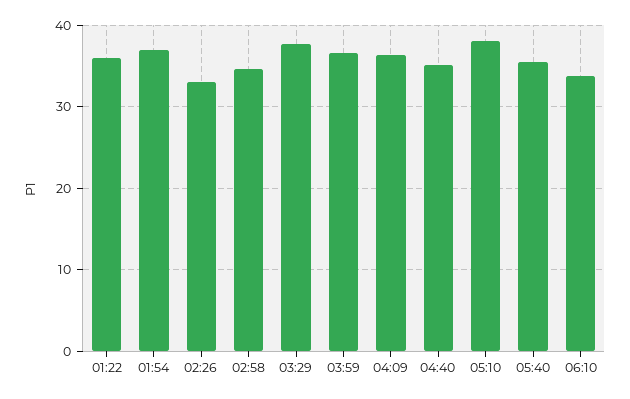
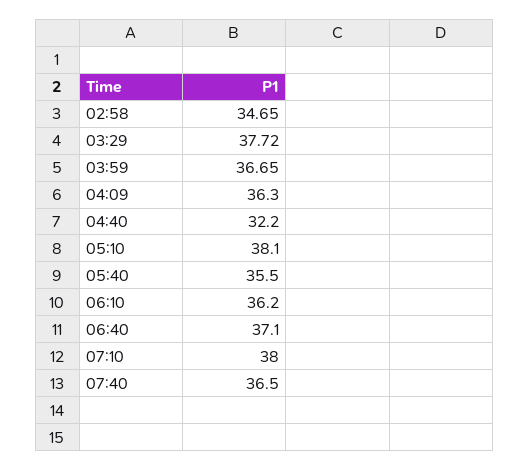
01:22: 36 -> none
01:54: 37 -> none
02:26: 33 -> none
04:40: 35 -> 32.2
06:10: 34 -> 36.2
06:40: none -> 37.1
07:10: none -> 38
07:40: none -> 36.5

